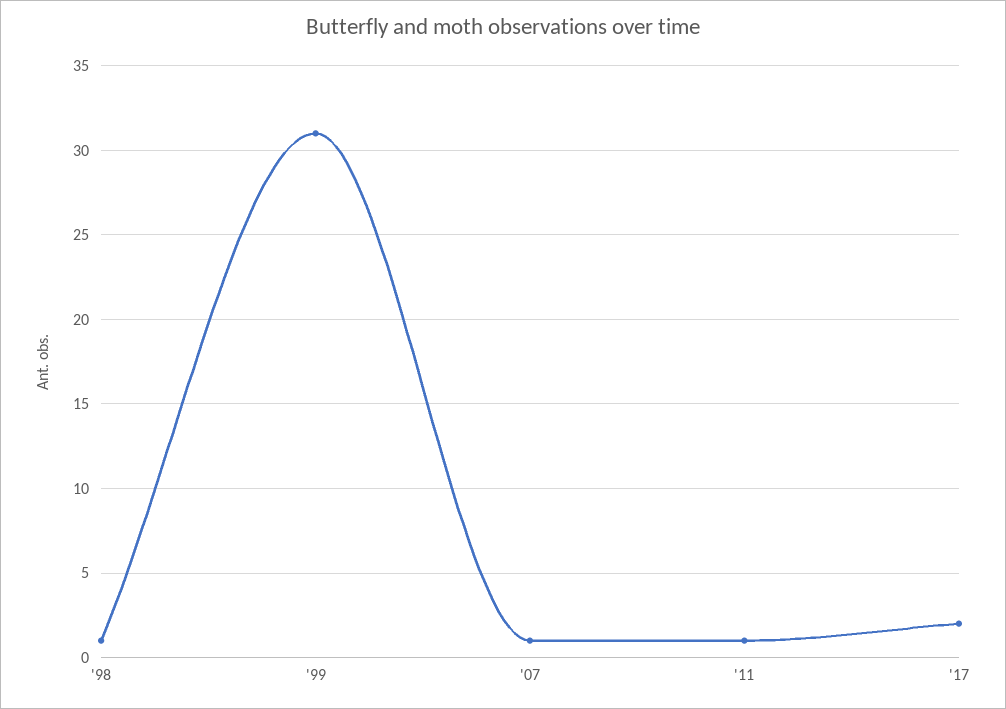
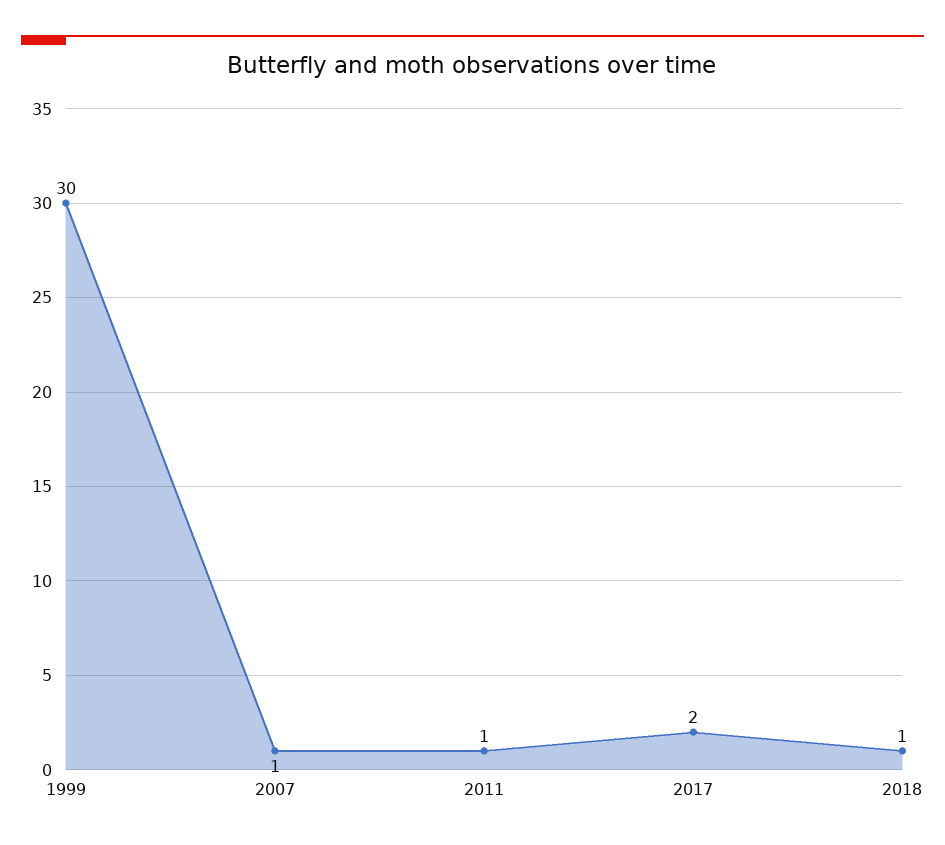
'98: 1 -> none
'99: 31 -> 30
2018: none -> 1

